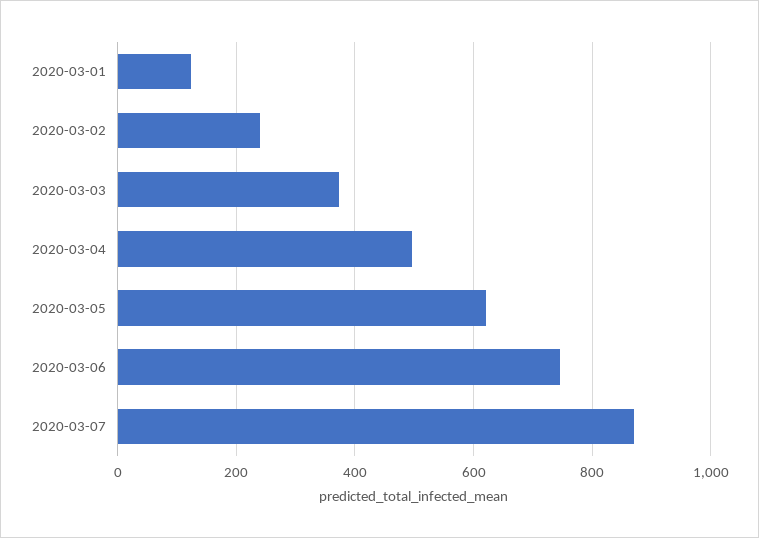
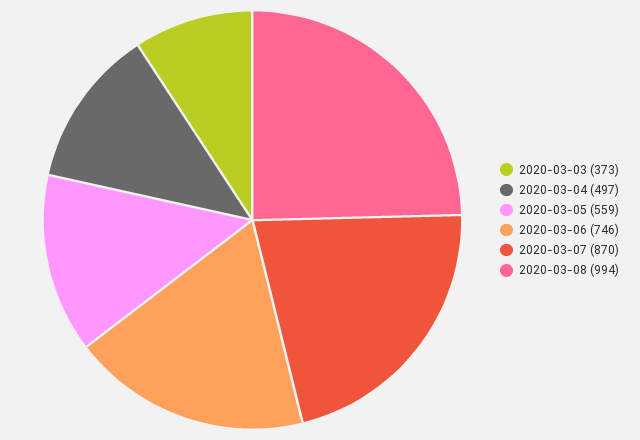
2020-03-01: 120 -> none
2020-03-02: 240 -> none
2020-03-05: 620 -> 559
2020-03-08: none -> 994

